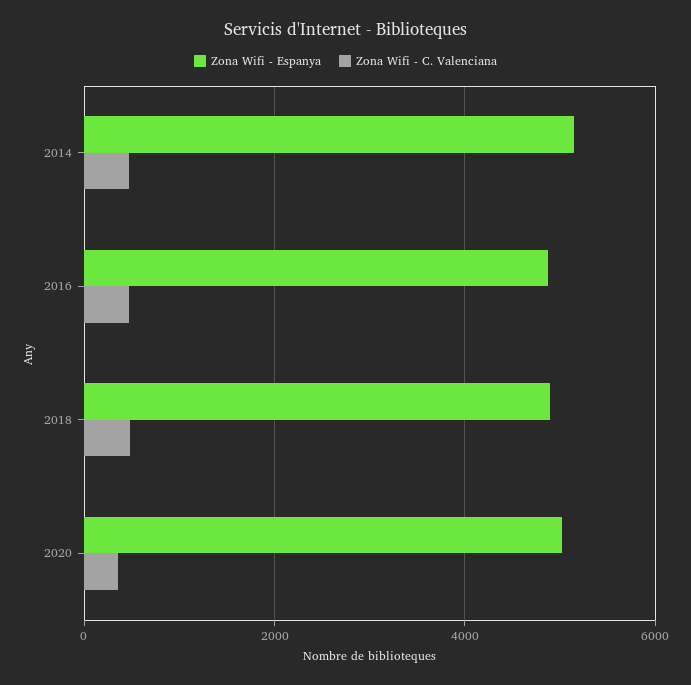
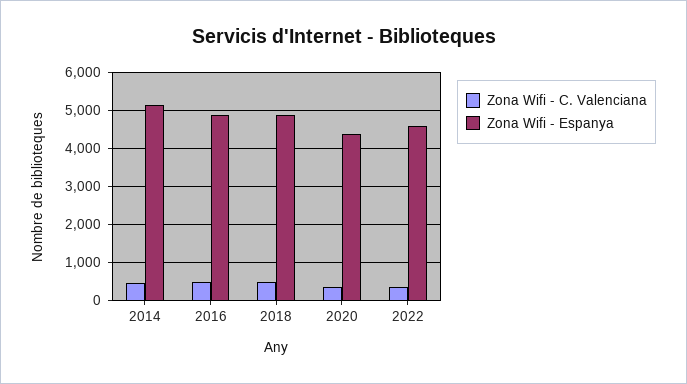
Zona Wifi - Espanya, 2020: 5000 -> 4400
Zona Wifi - C. Valenciana, 2022: none -> 400
Zona Wifi - Espanya, 2022: none -> 4600

